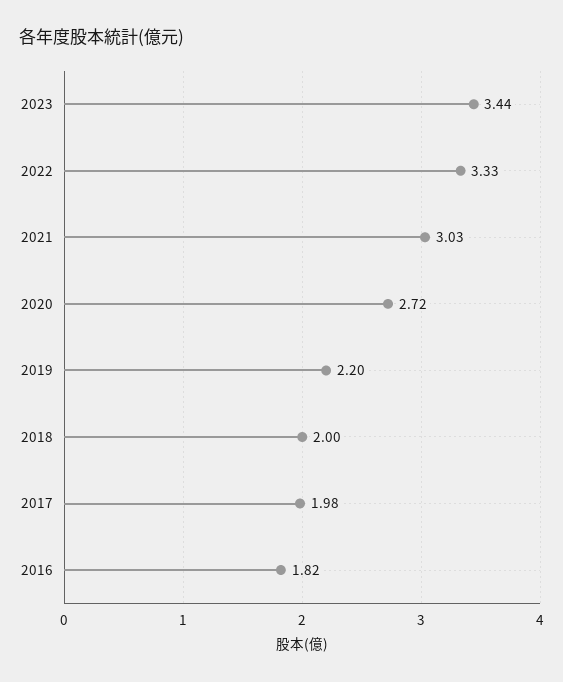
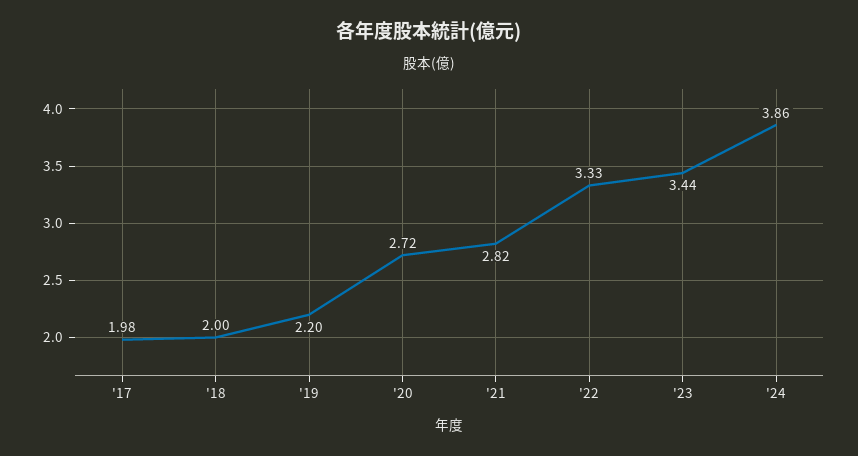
2021: 3.03 -> 2.82
2016: 1.82 -> none
'24: none -> 3.86

